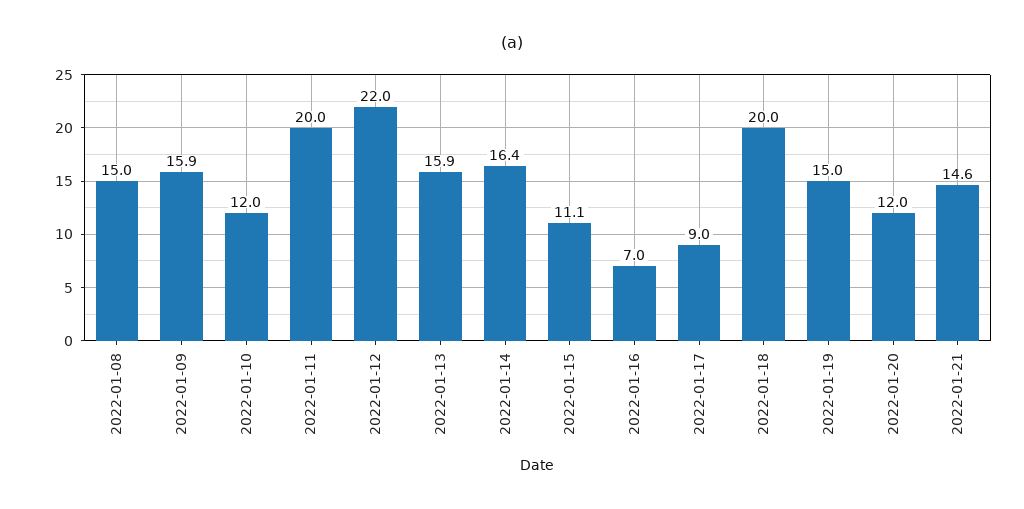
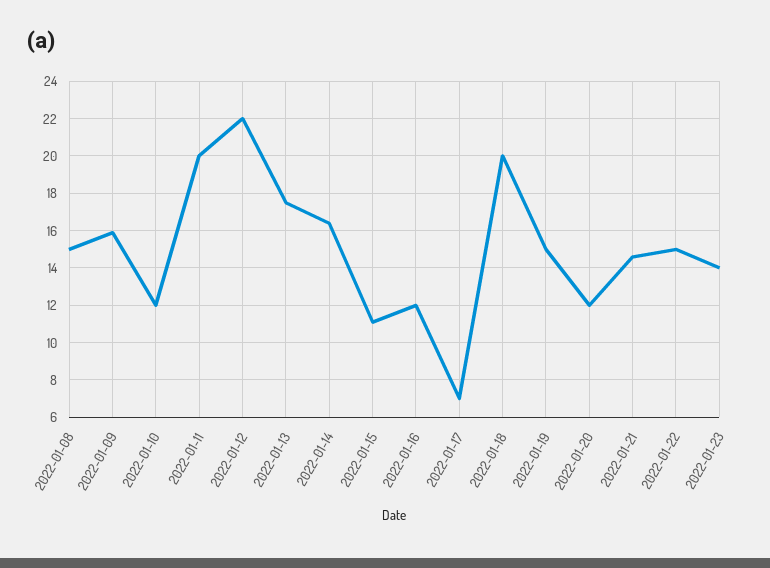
2022-01-13: 15.9 -> 17.5
2022-01-16: 7 -> 12
2022-01-17: 9 -> 7
2022-01-22: none -> 15
2022-01-23: none -> 14

